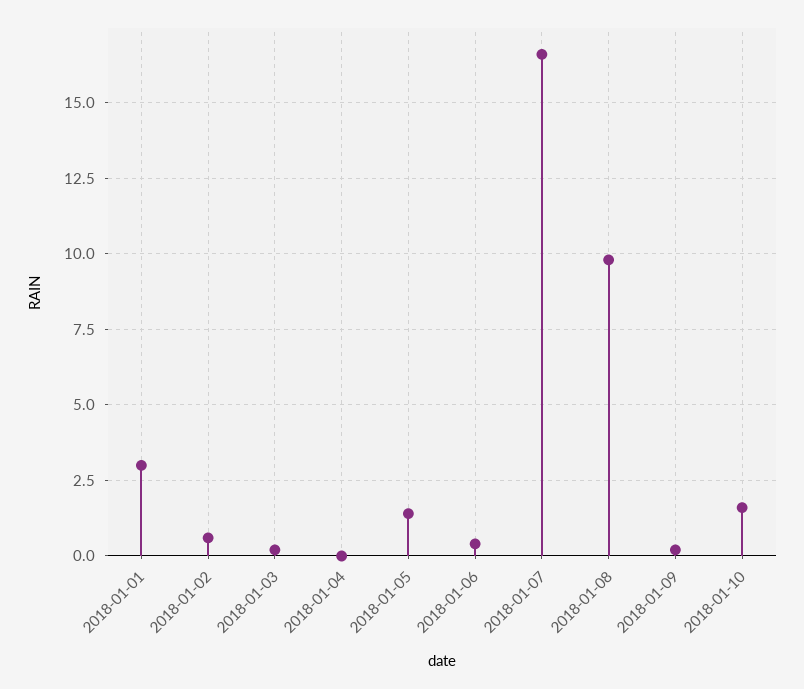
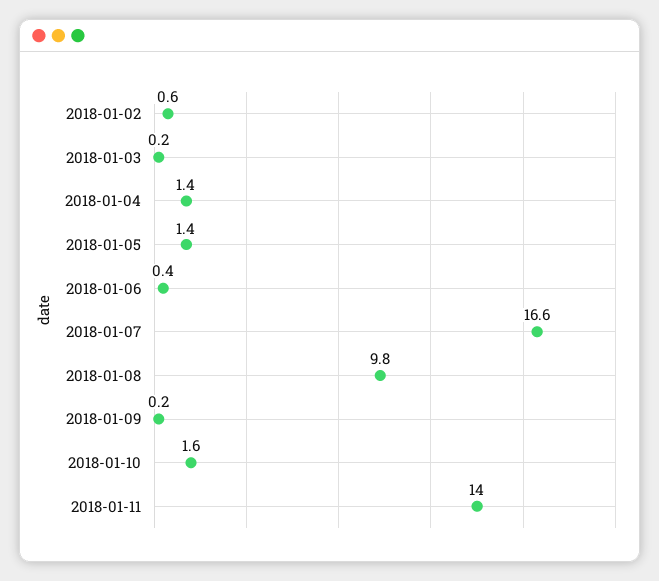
2018-01-01: 3 -> none
2018-01-04: 0 -> 1.4
2018-01-11: none -> 14

